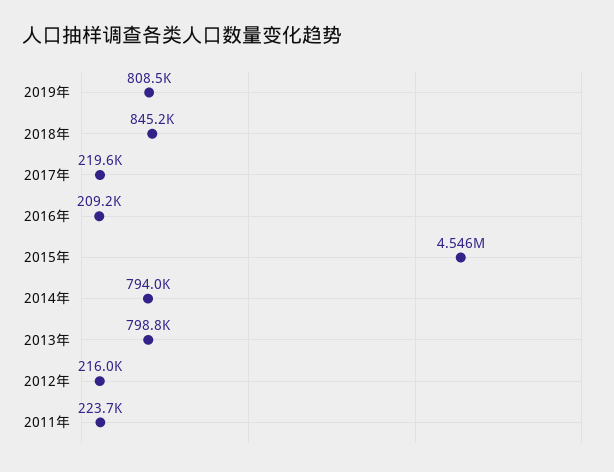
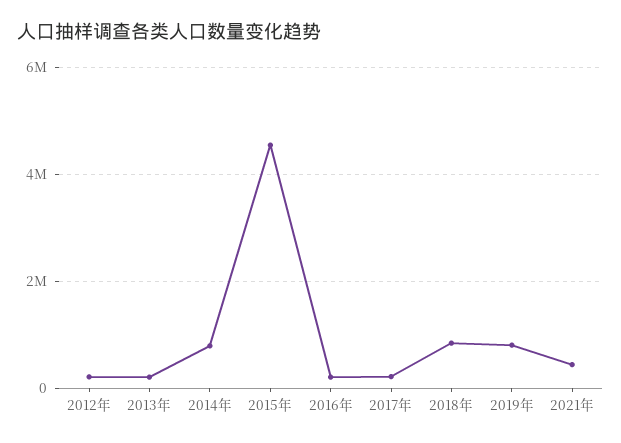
2013年: 798800 -> 200000
2011年: 223700 -> none
2021年: none -> 400000

